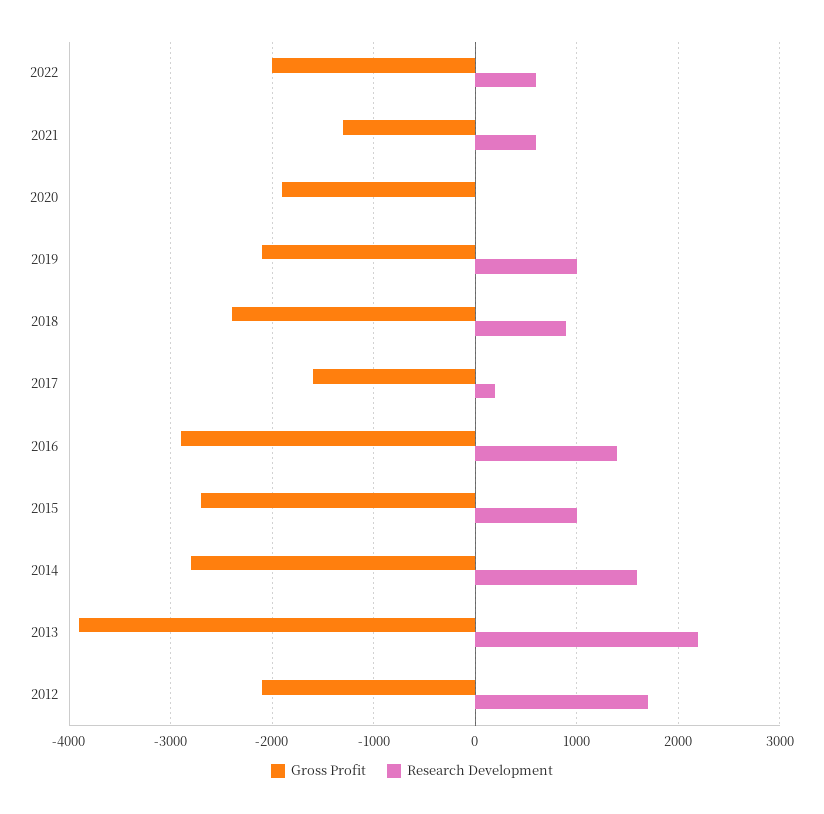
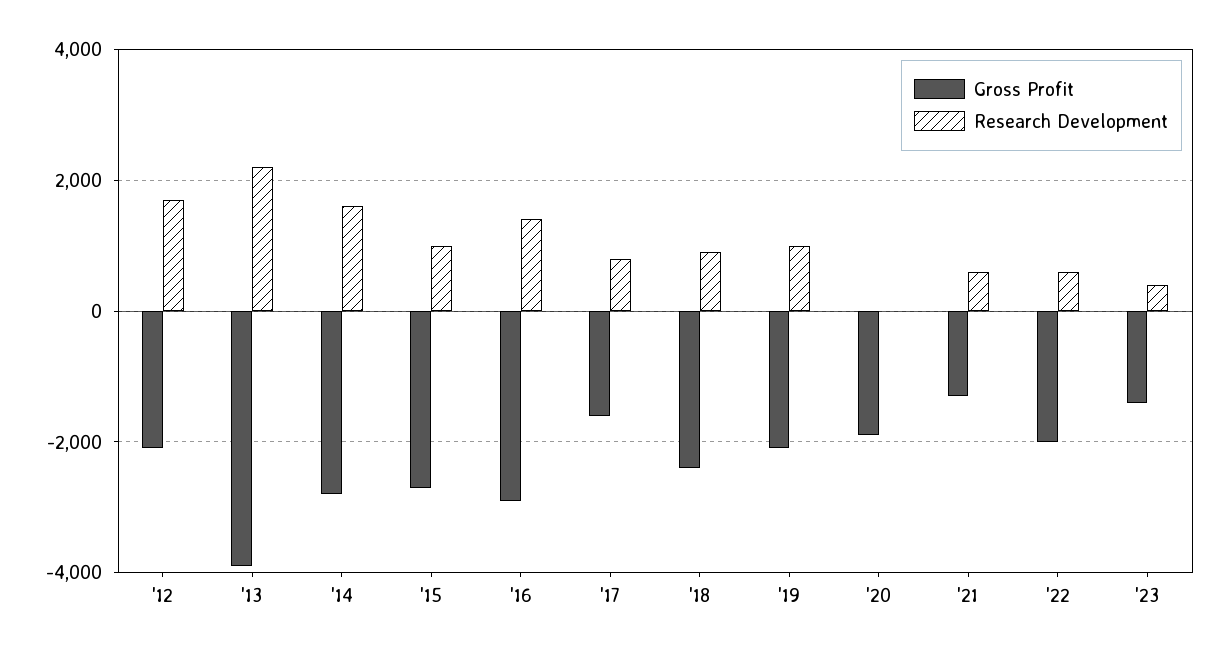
Research Development, 2017: 200 -> 800
Gross Profit, '23: none -> -1400
Research Development, '23: none -> 400

